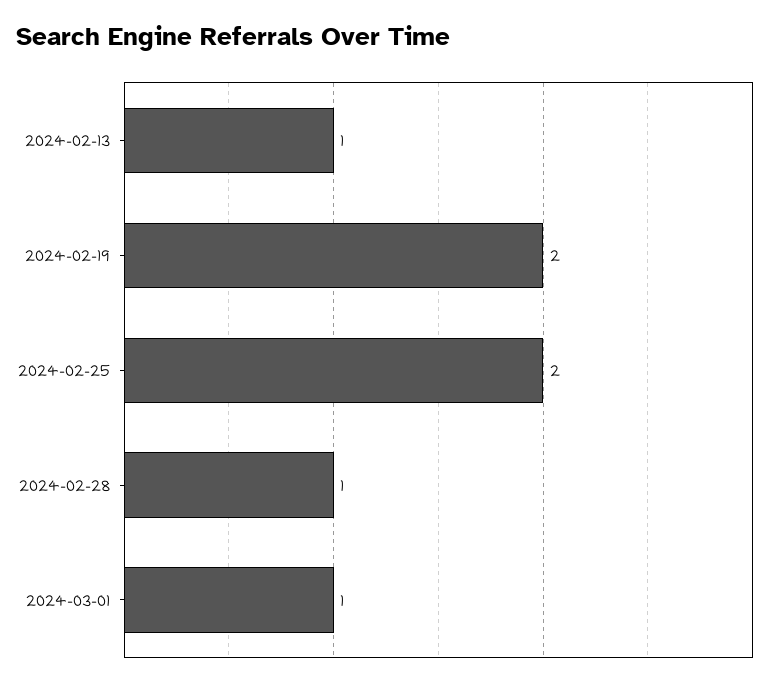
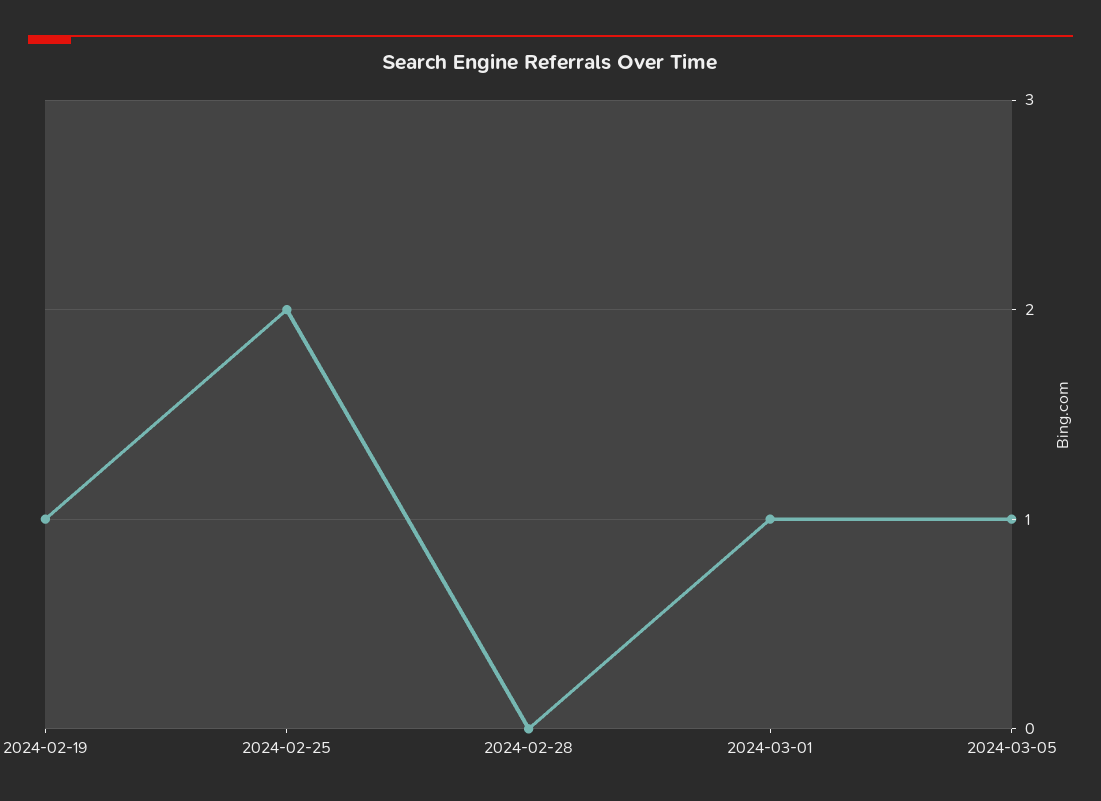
2024-02-13: 1 -> none
2024-02-19: 2 -> 1
2024-02-28: 1 -> 0
2024-03-05: none -> 1

